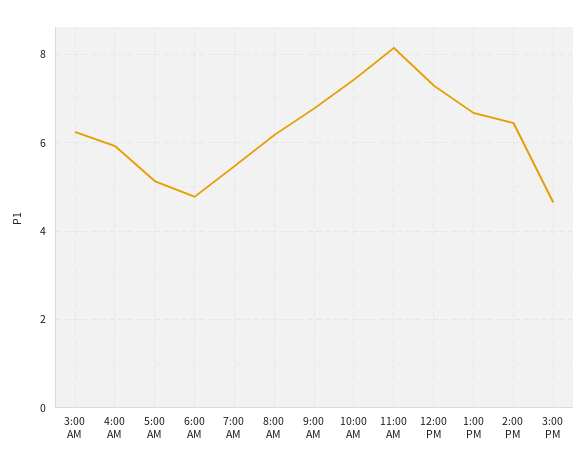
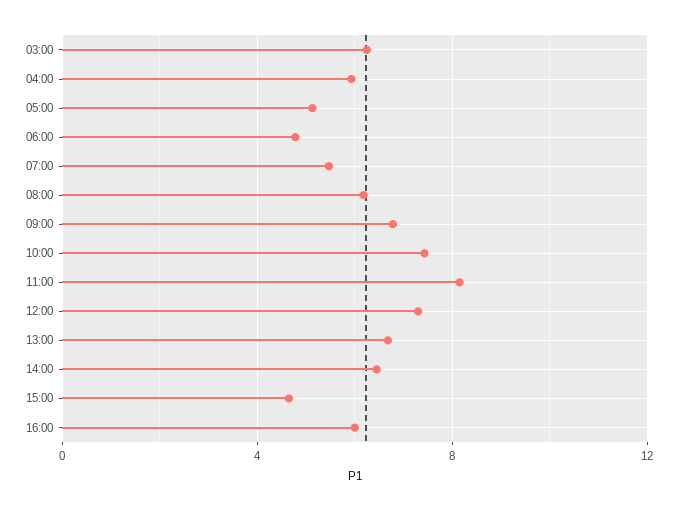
16:00: none -> 6

